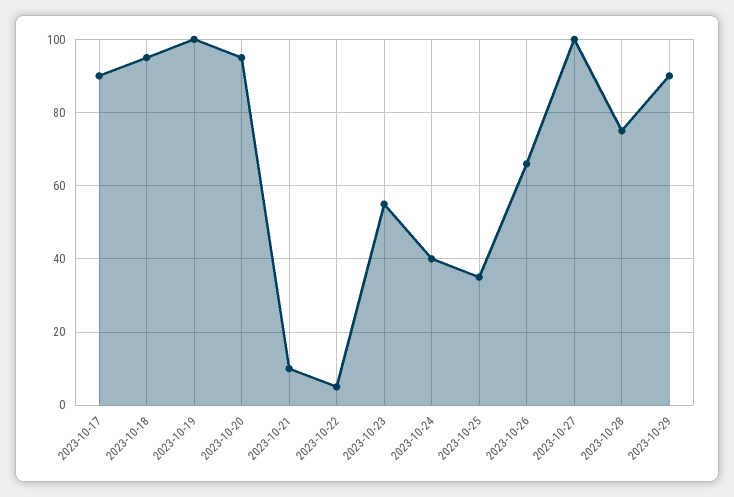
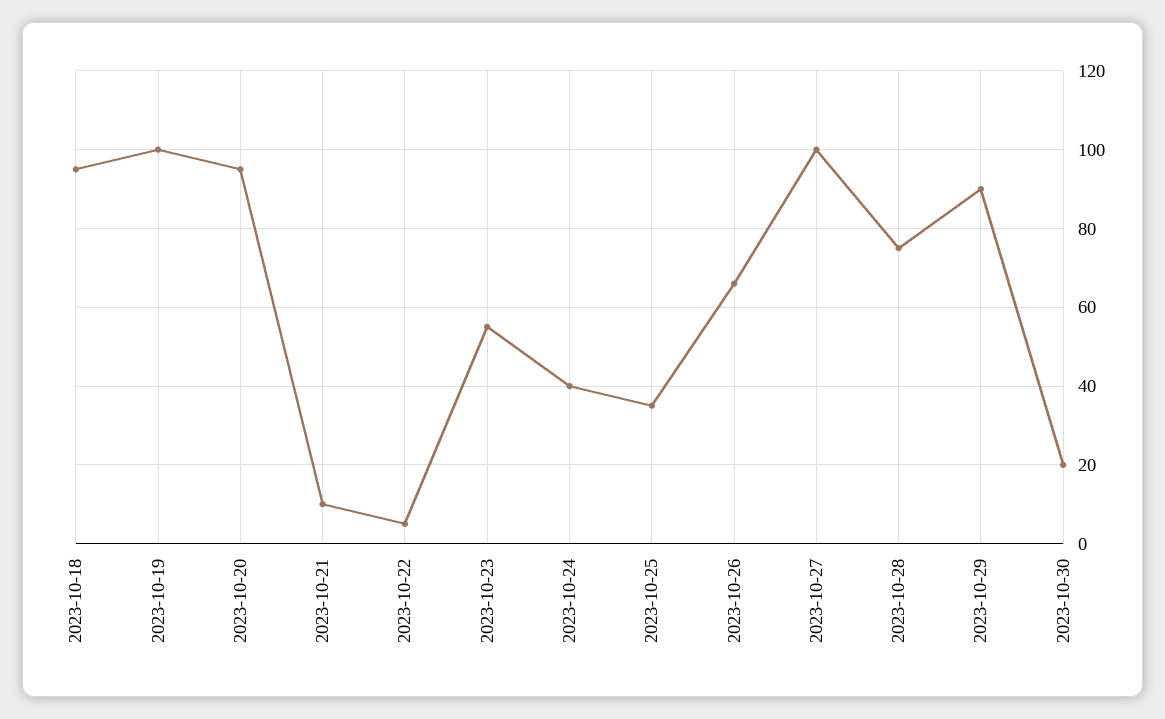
2023-10-17: 90 -> none
2023-10-30: none -> 20

